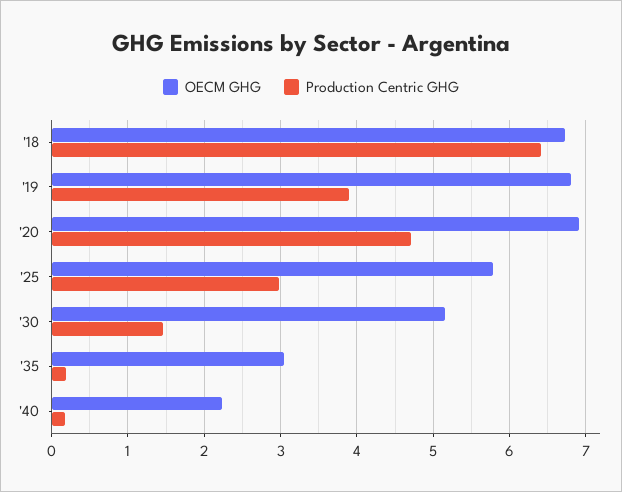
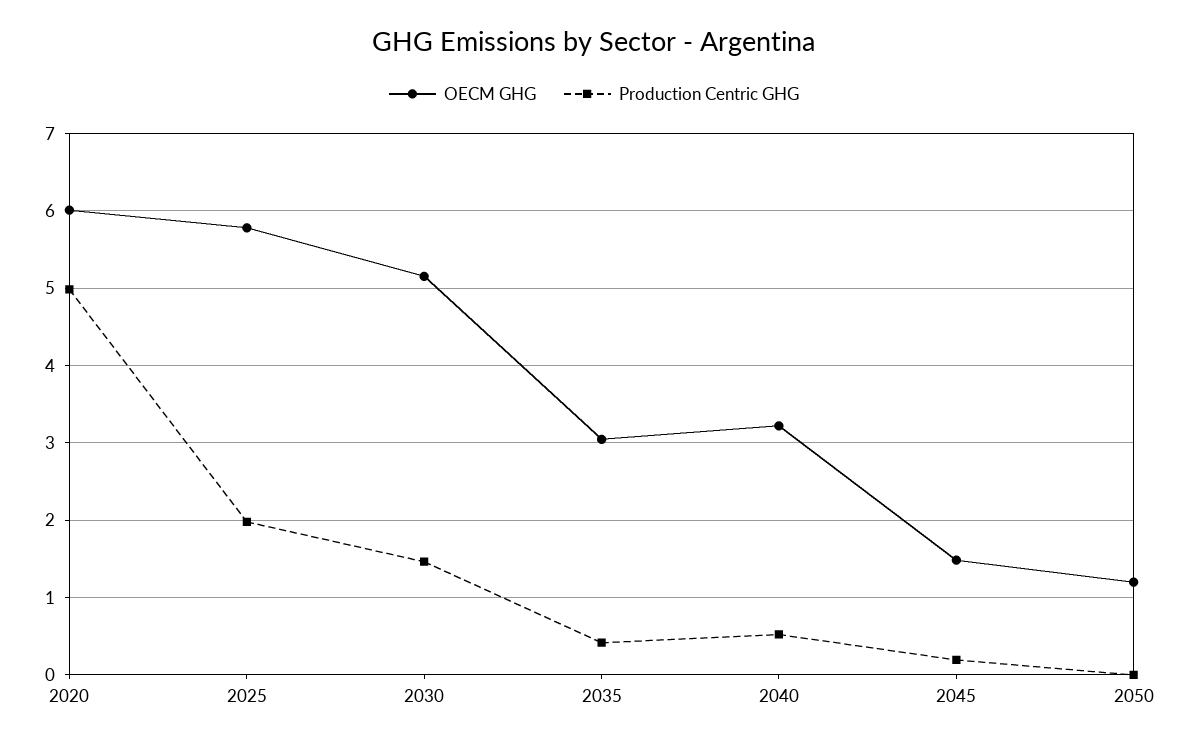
OECM GHG, '18: 6.7 -> none
Production Centric GHG, '18: 6.4 -> none
OECM GHG, '19: 6.8 -> none
Production Centric GHG, '19: 3.9 -> none
OECM GHG, '20: 6.9 -> 6
Production Centric GHG, '20: 4.7 -> 5
Production Centric GHG, '25: 3 -> 2
Production Centric GHG, '35: 0.2 -> 0.4
OECM GHG, '40: 2.2 -> 3.2
Production Centric GHG, '40: 0.2 -> 0.5
OECM GHG, 2045: none -> 1.5
Production Centric GHG, 2045: none -> 0.2
OECM GHG, 2050: none -> 1.2
Production Centric GHG, 2050: none -> 0

